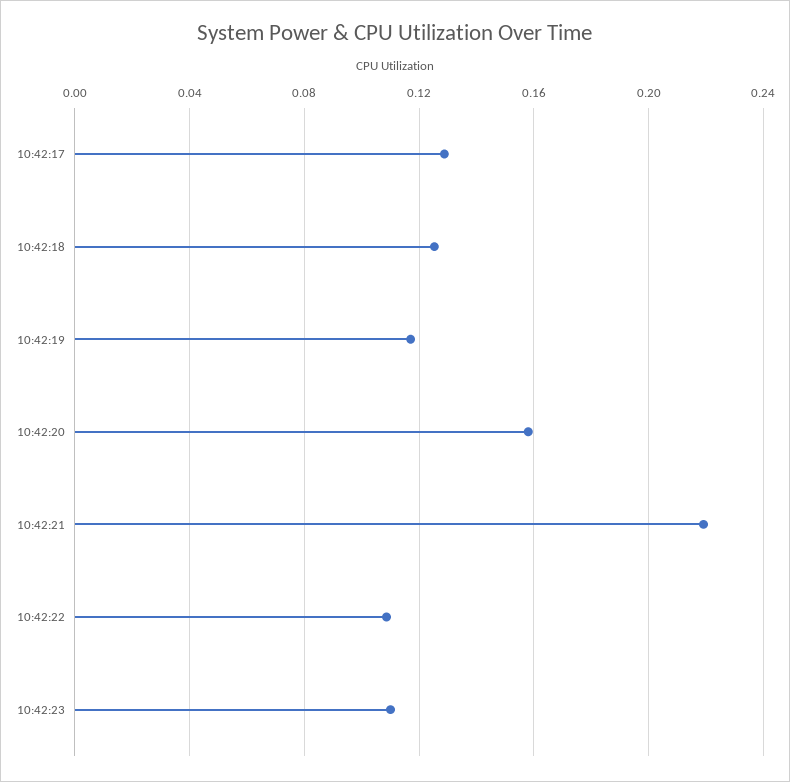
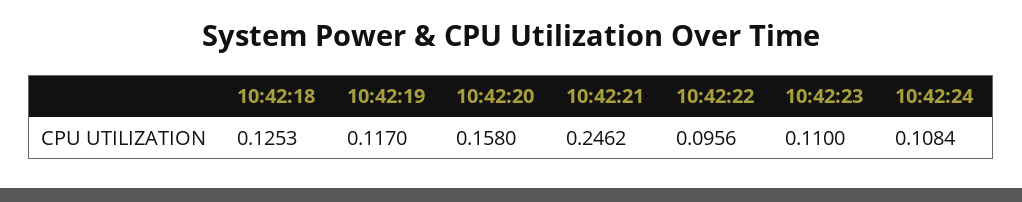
10:42:17: 0.13 -> none
10:42:21: 0.22 -> 0.2462
10:42:22: 0.11 -> 0.0956
10:42:24: none -> 0.1084

